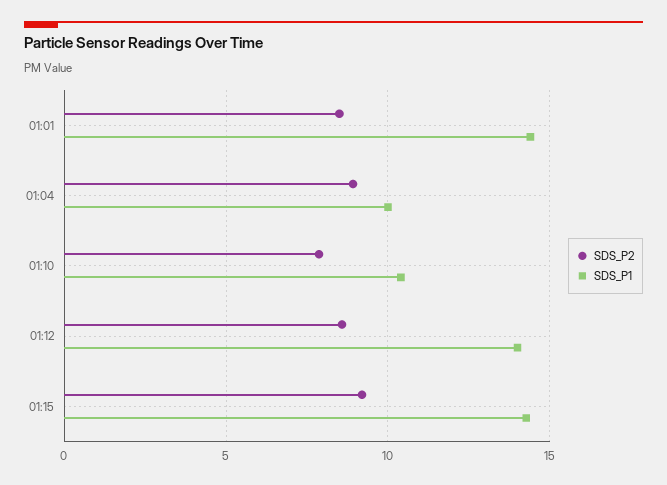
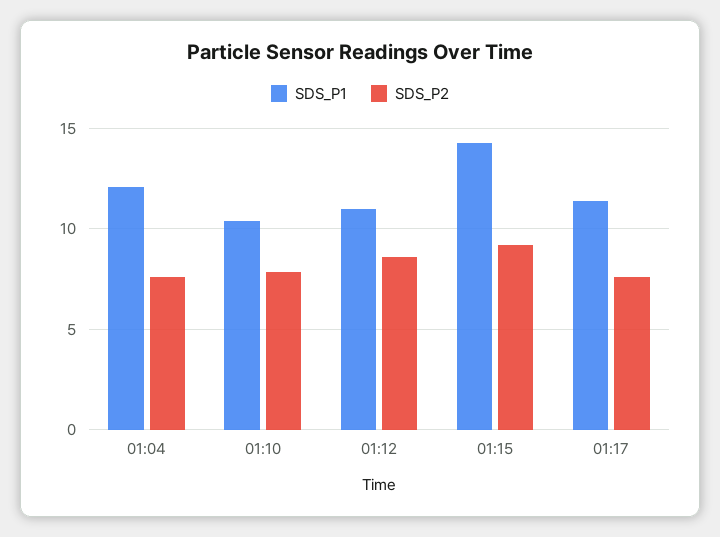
SDS_P2, 01:01: 8.5 -> none
SDS_P1, 01:01: 14.5 -> none
SDS_P2, 01:04: 9 -> 7.5
SDS_P1, 01:04: 10 -> 12
SDS_P1, 01:12: 14 -> 11
SDS_P1, 01:17: none -> 11.5
SDS_P2, 01:17: none -> 7.5

